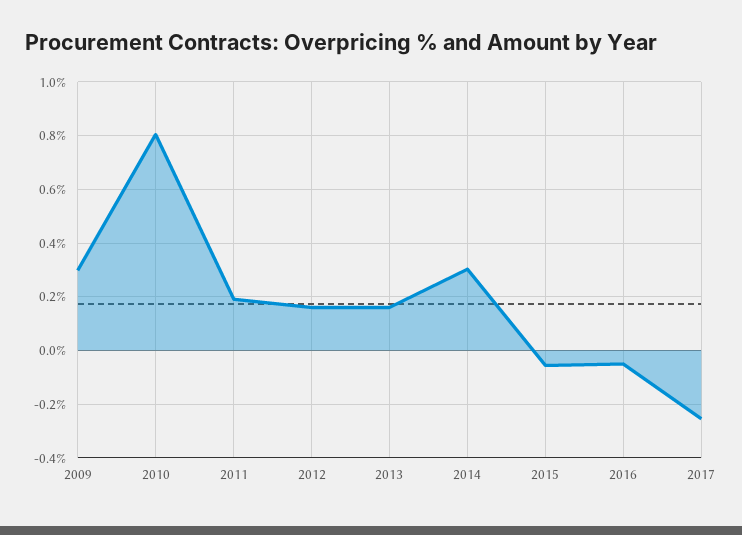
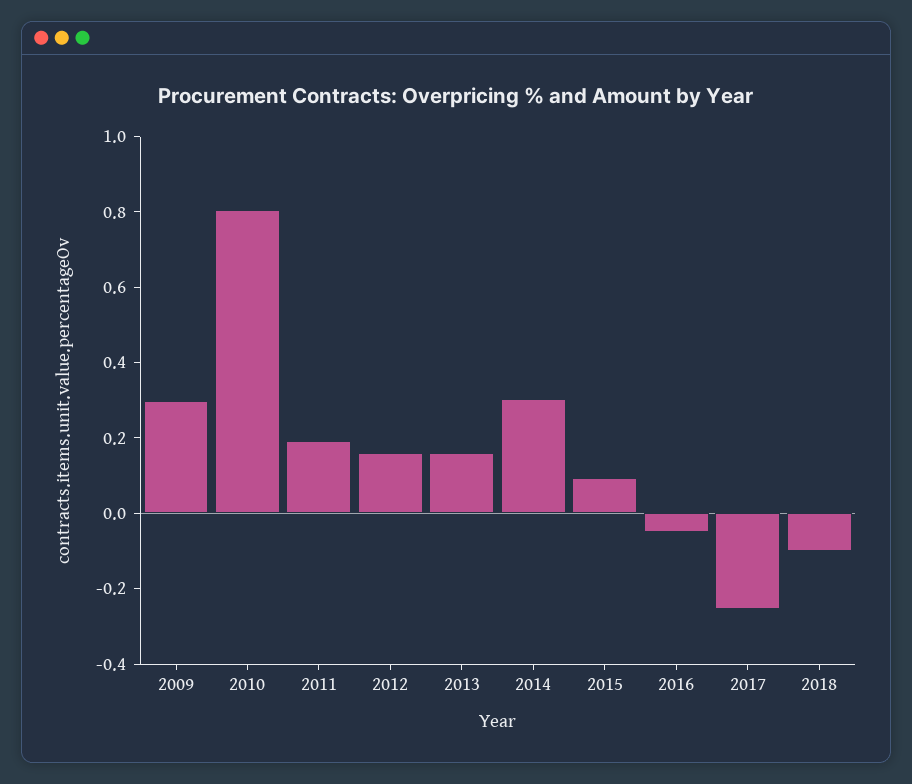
2015: -0.05 -> 0.1
2018: none -> -0.1

